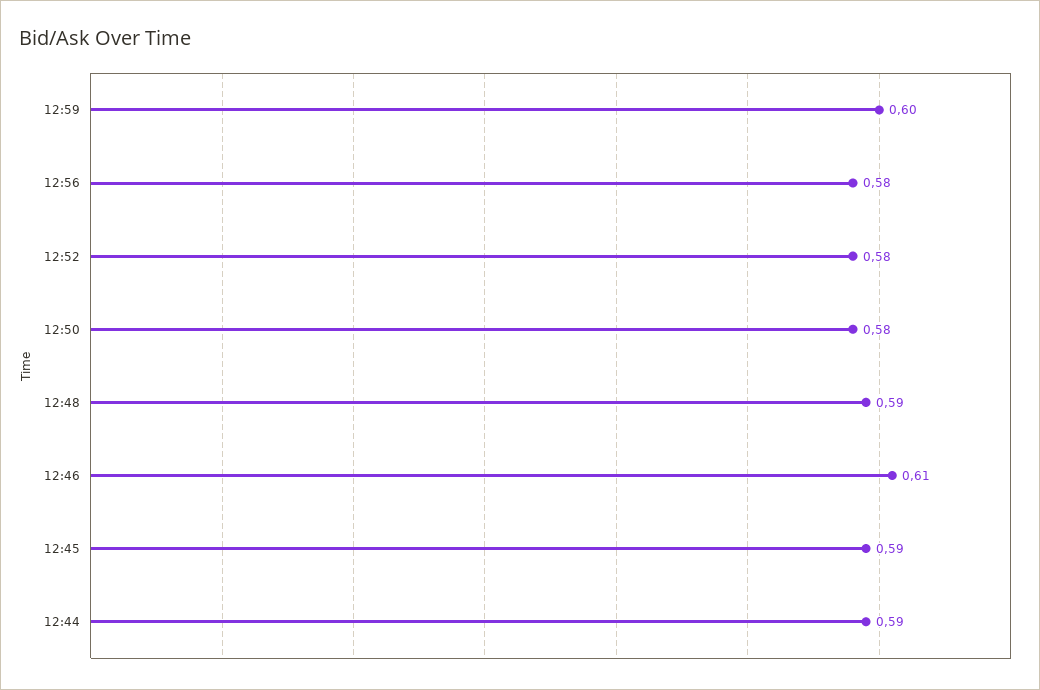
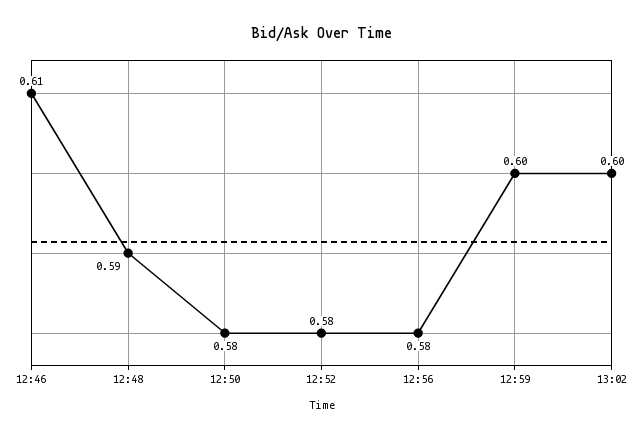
12:45: 0.59 -> none
12:44: 0.59 -> none
13:02: none -> 0.6

